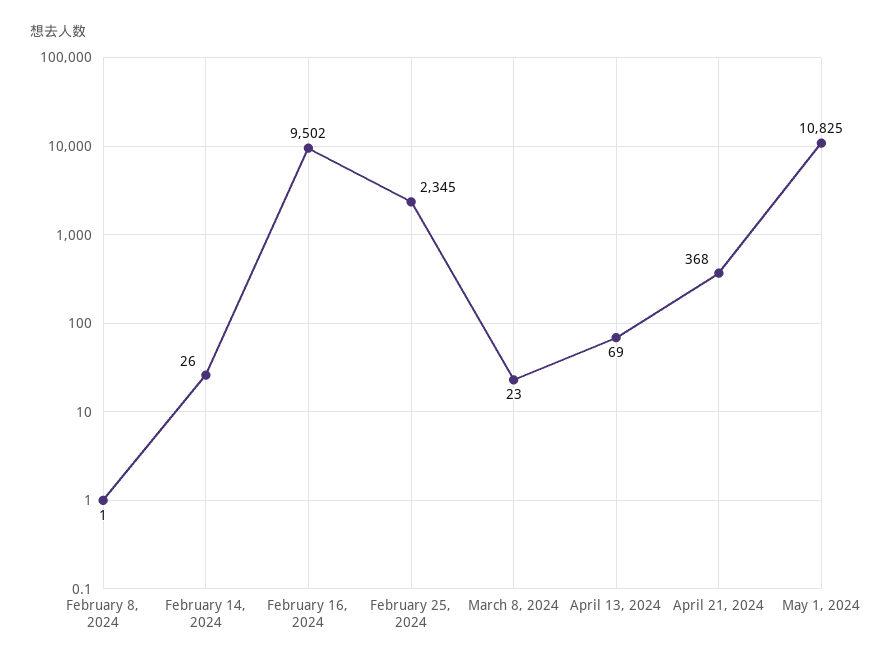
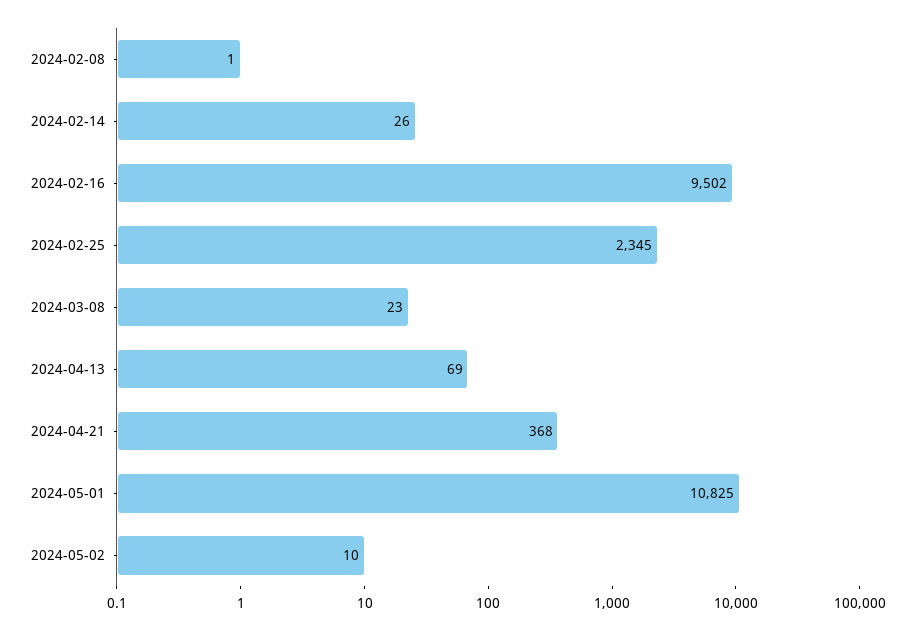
2024-05-02: none -> 10

